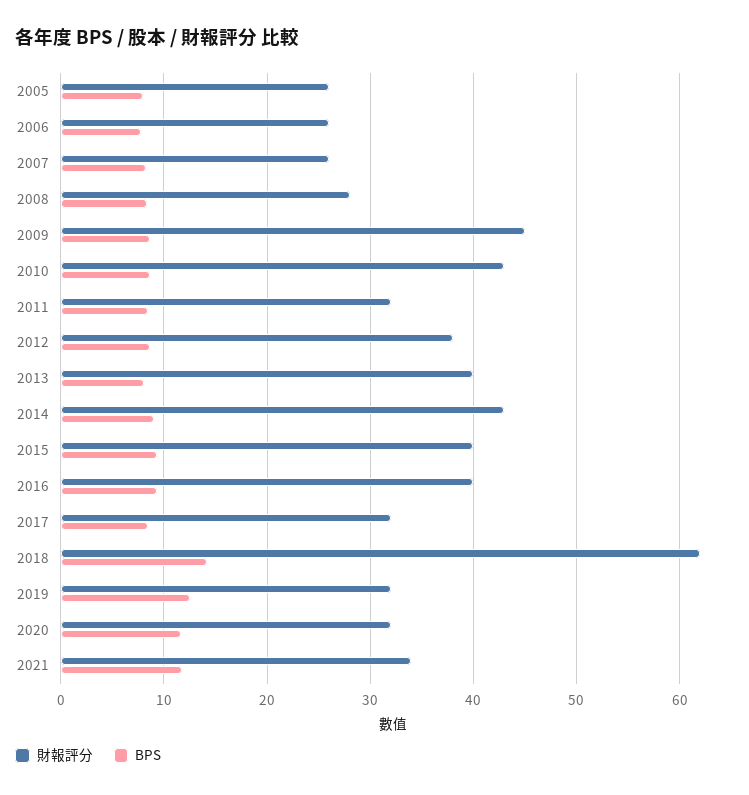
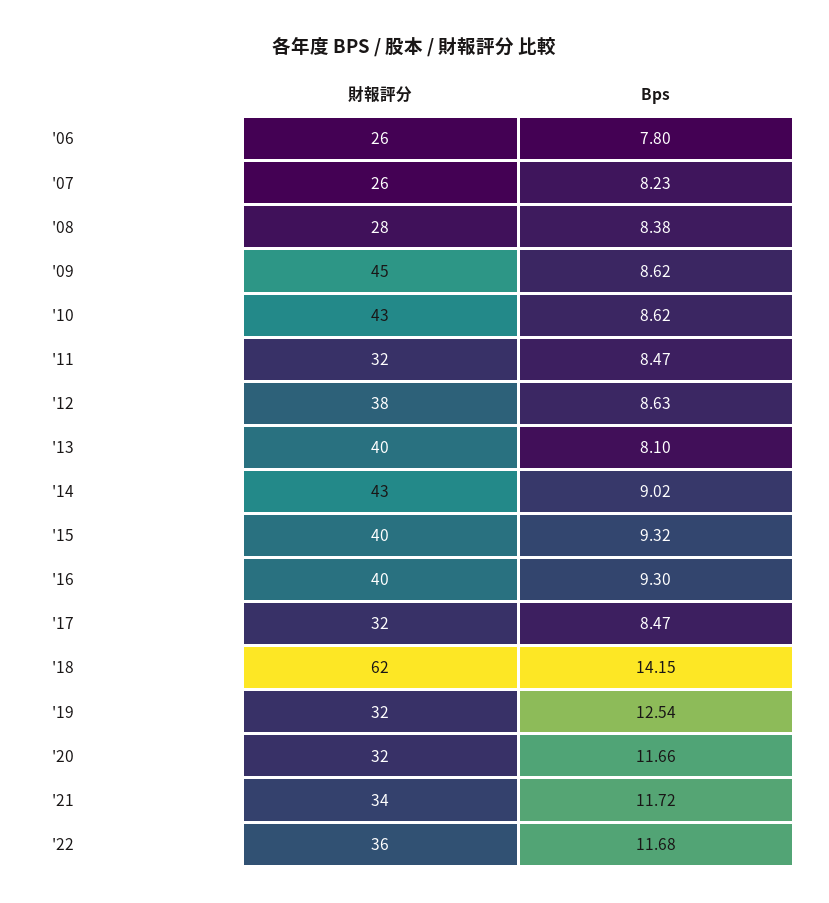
財報評分, 2005: 26 -> none
BPS, 2005: 8 -> none
財報評分, '22: none -> 36
BPS, '22: none -> 11.68

